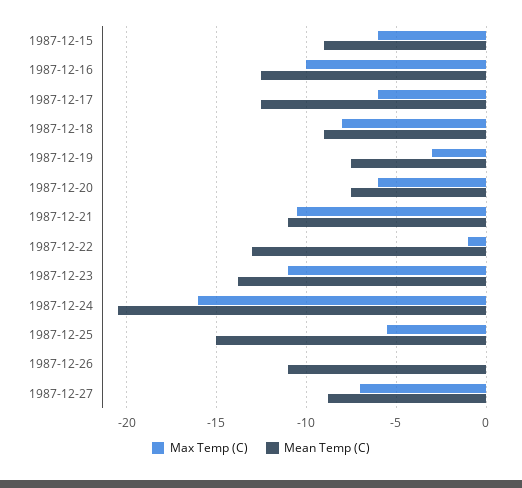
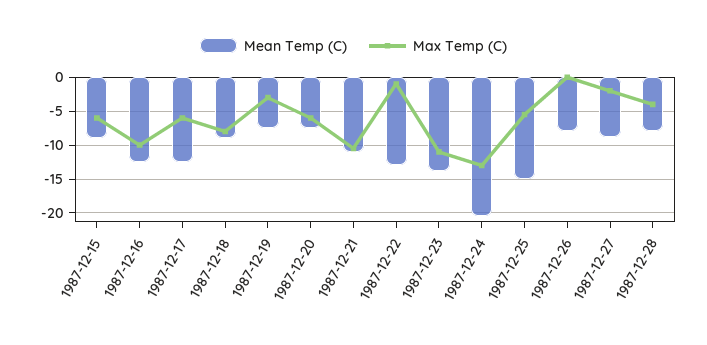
Max Temp (C), 1987-12-24: -16 -> -13
Mean Temp (C), 1987-12-26: -11 -> -8
Max Temp (C), 1987-12-27: -7 -> -2
Mean Temp (C), 1987-12-28: none -> -8
Max Temp (C), 1987-12-28: none -> -4

